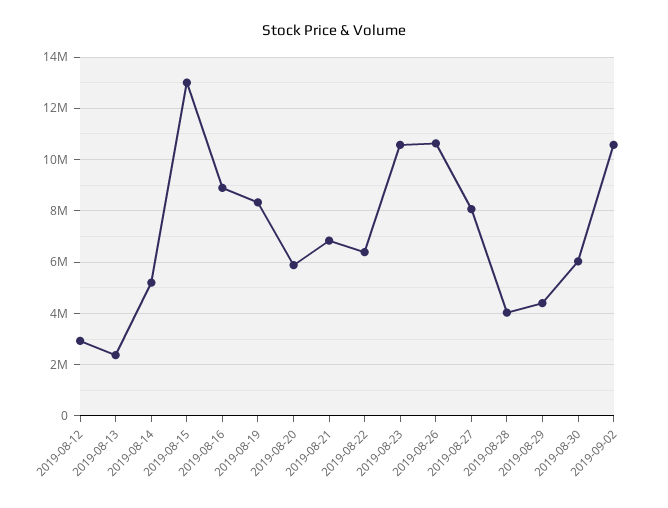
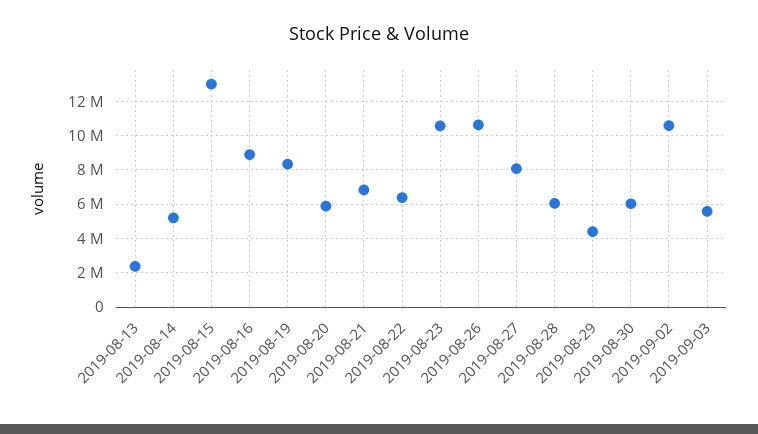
2019-08-12: 3000000 -> none
2019-08-28: 4000000 -> 6000000
2019-09-03: none -> 5500000

